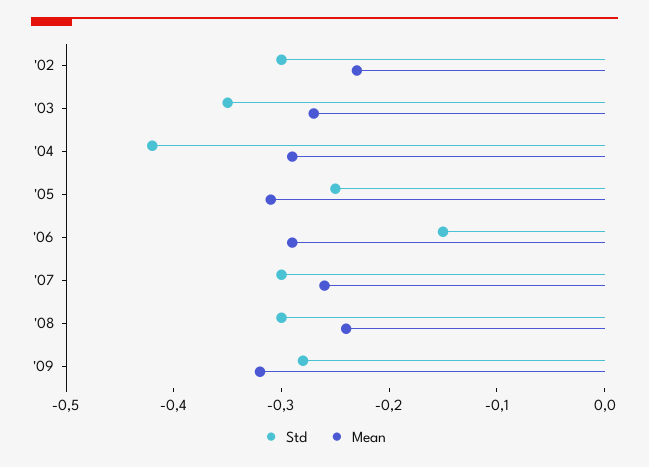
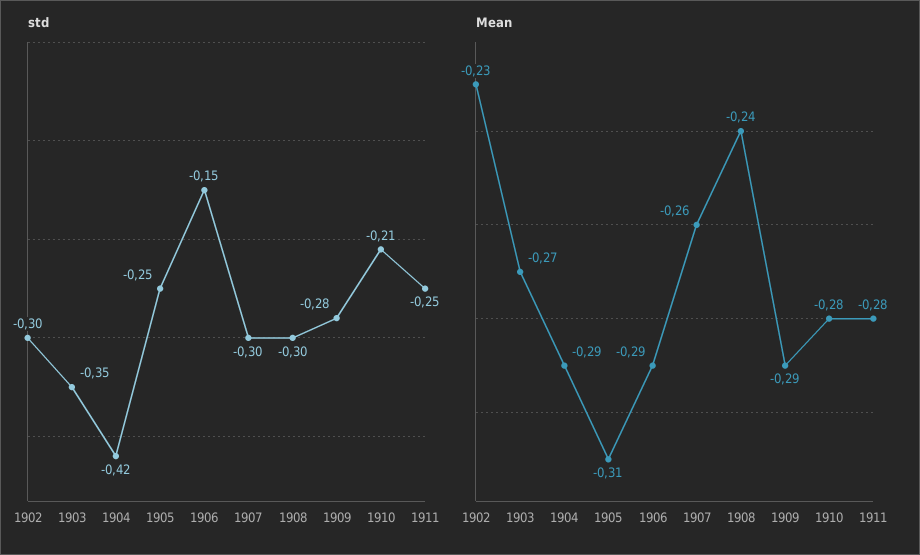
Mean, '09: -0.32 -> -0.29
Std, 1910: none -> -0.21
Std, 1911: none -> -0.25
Mean, 1910: none -> -0.28
Mean, 1911: none -> -0.28

